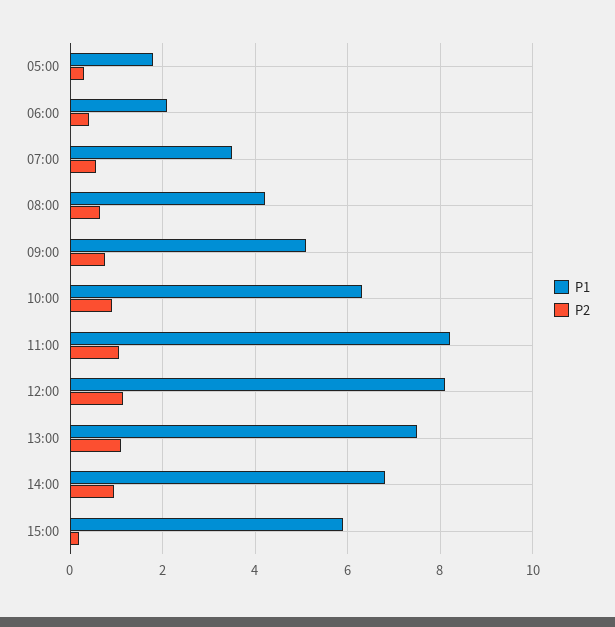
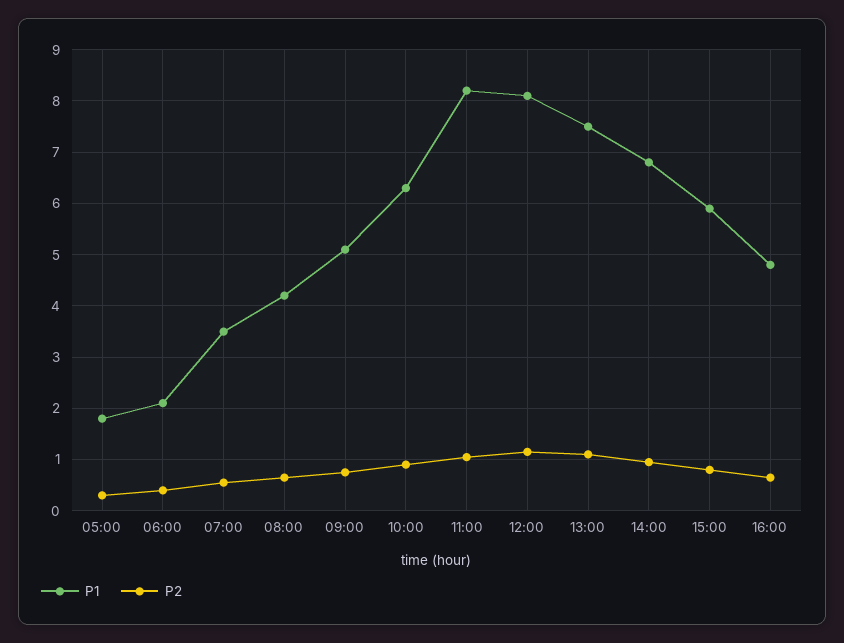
P2, 15:00: 0.2 -> 0.8
P1, 16:00: none -> 4.8
P2, 16:00: none -> 0.6

